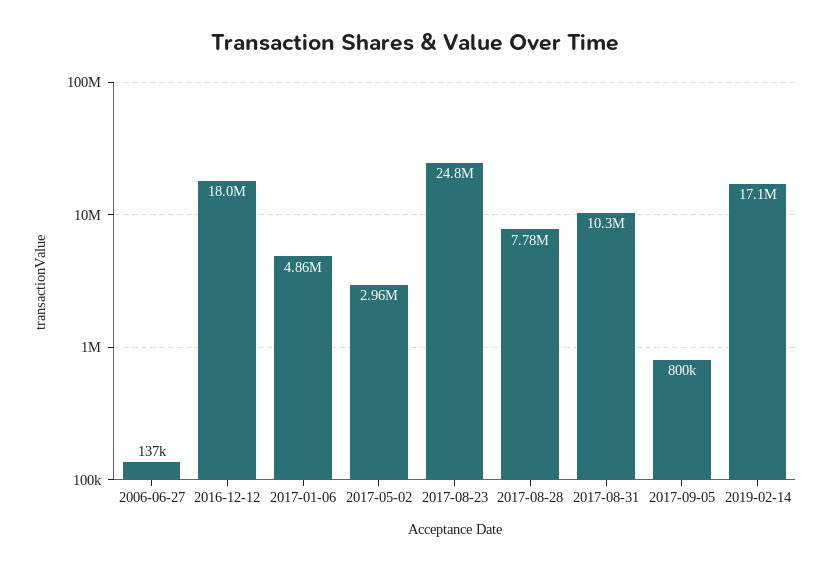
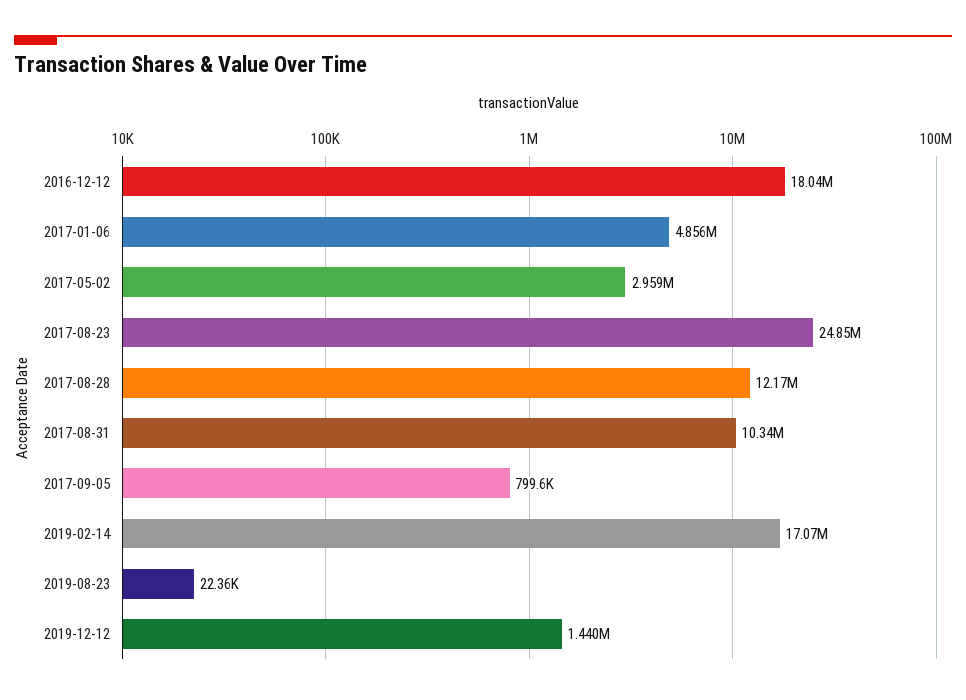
2006-06-27: 137000 -> none
2017-08-28: 7780000 -> 12170000
2019-08-23: none -> 22360
2019-12-12: none -> 1440000

